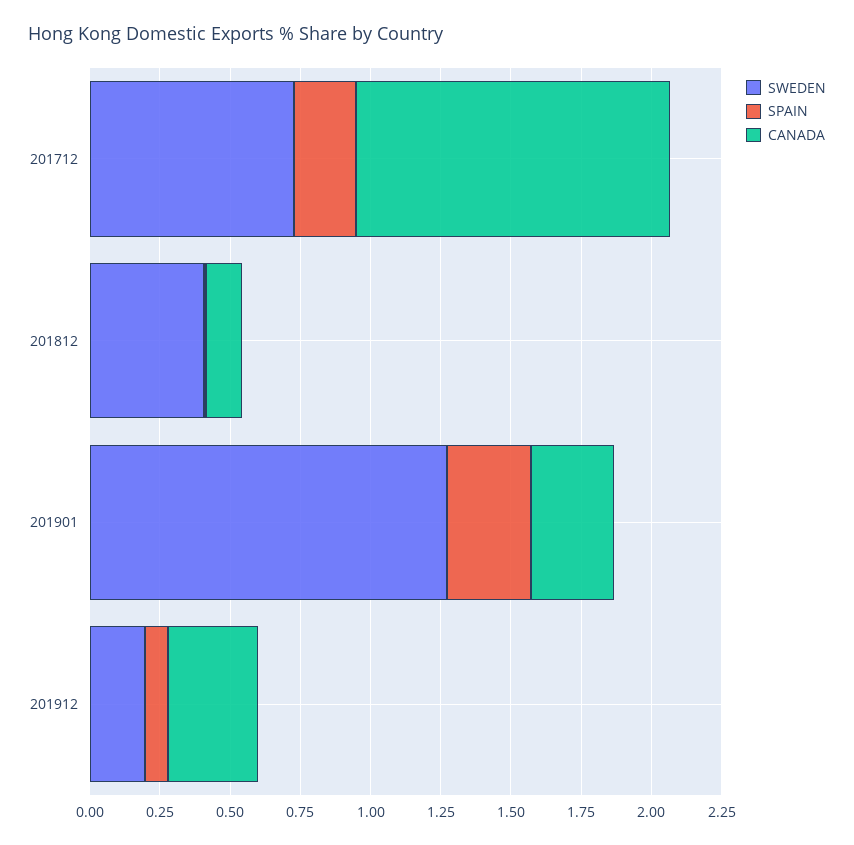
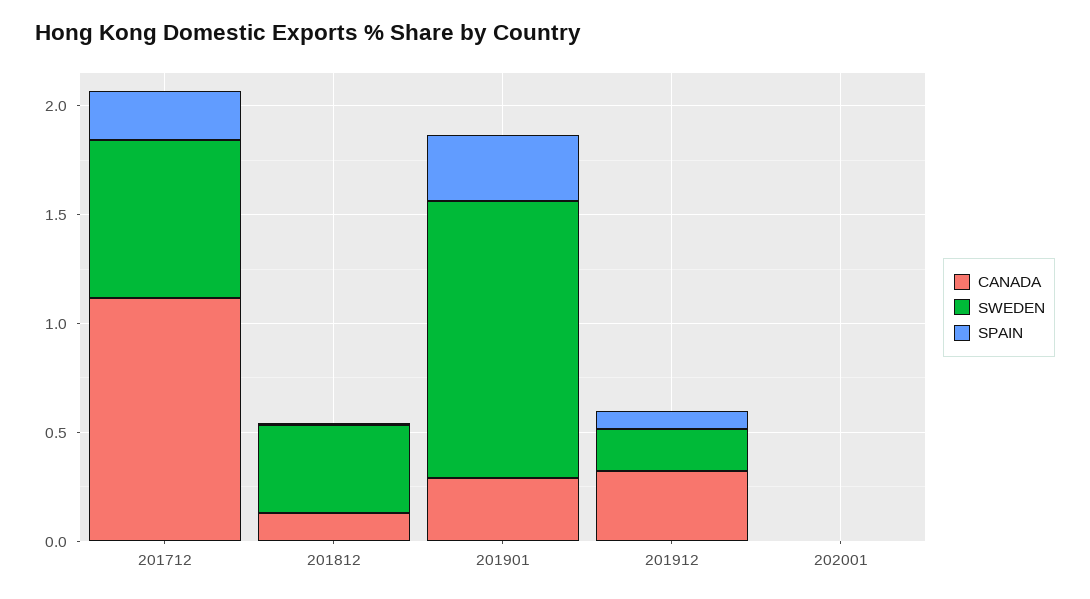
CANADA, 202001: none -> 0
SWEDEN, 202001: none -> 0
SPAIN, 202001: none -> 0

